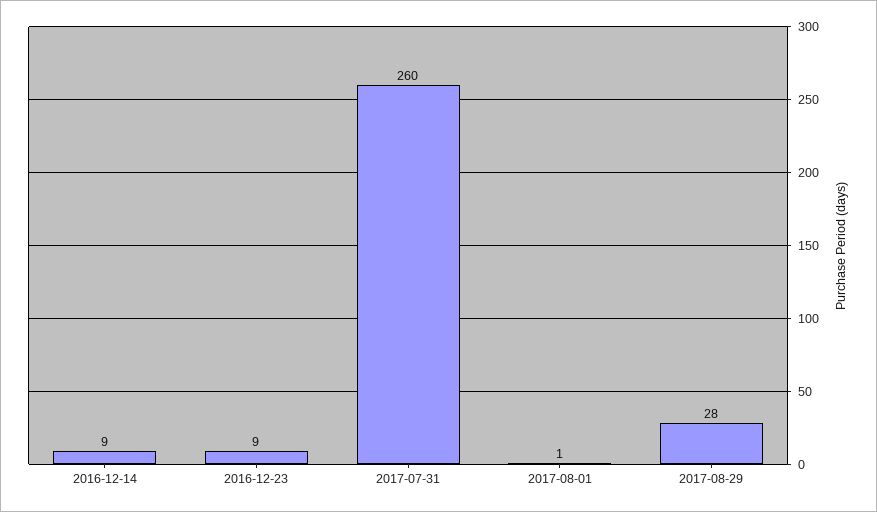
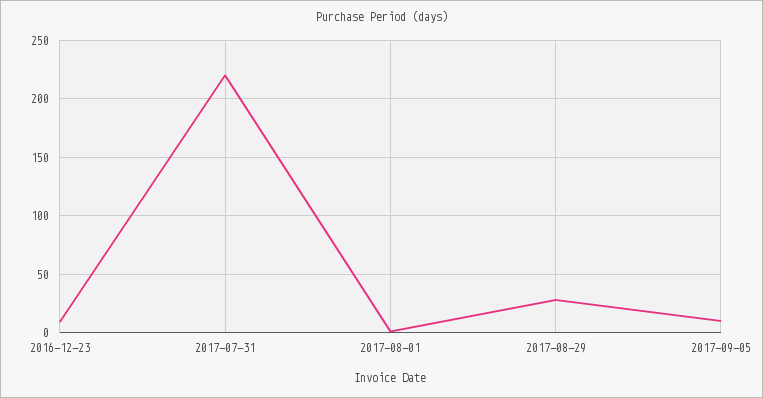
2016-12-14: 9 -> none
2017-07-31: 260 -> 220
2017-09-05: none -> 10

